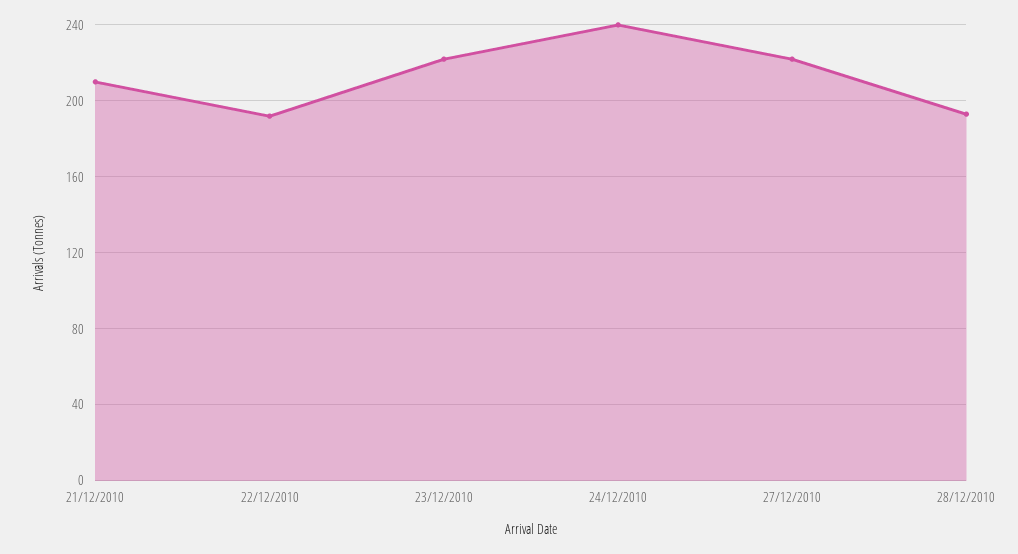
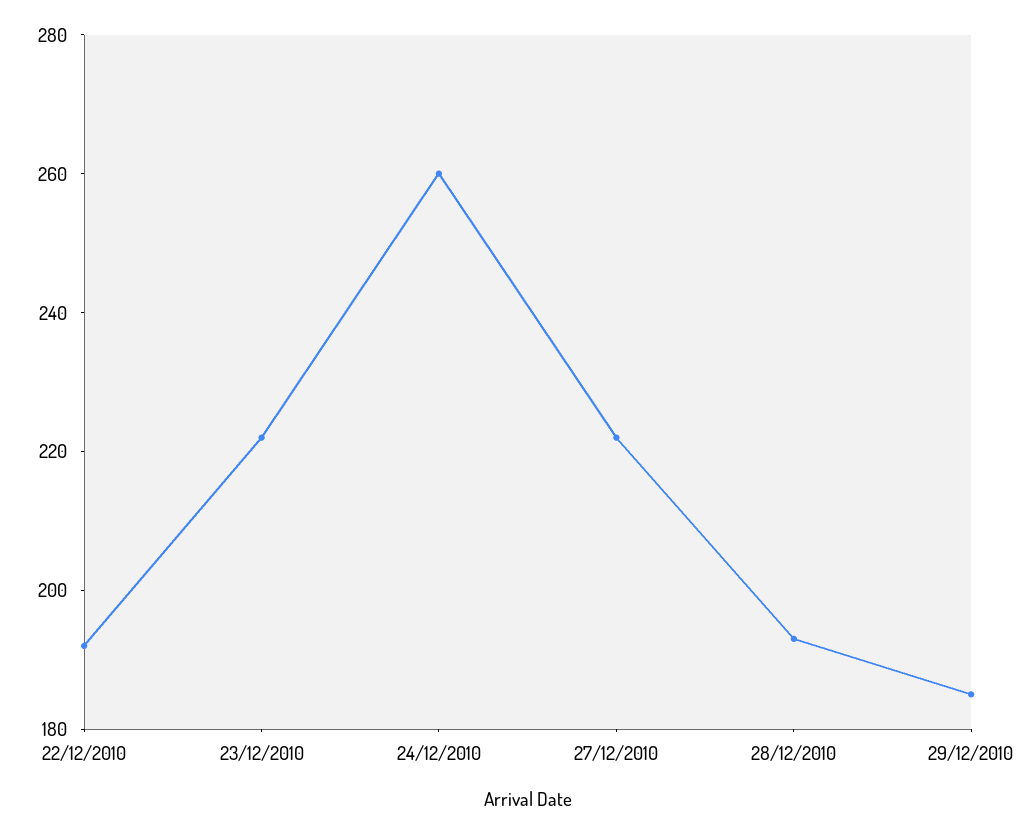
21/12/2010: 210 -> none
24/12/2010: 240 -> 260
29/12/2010: none -> 185

